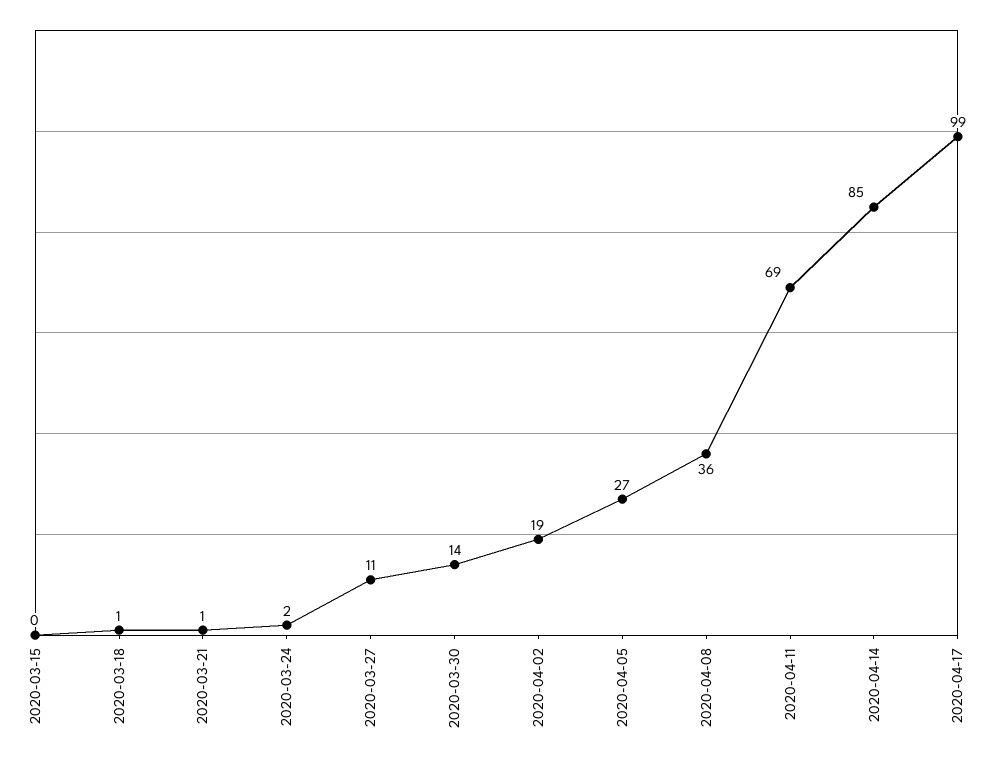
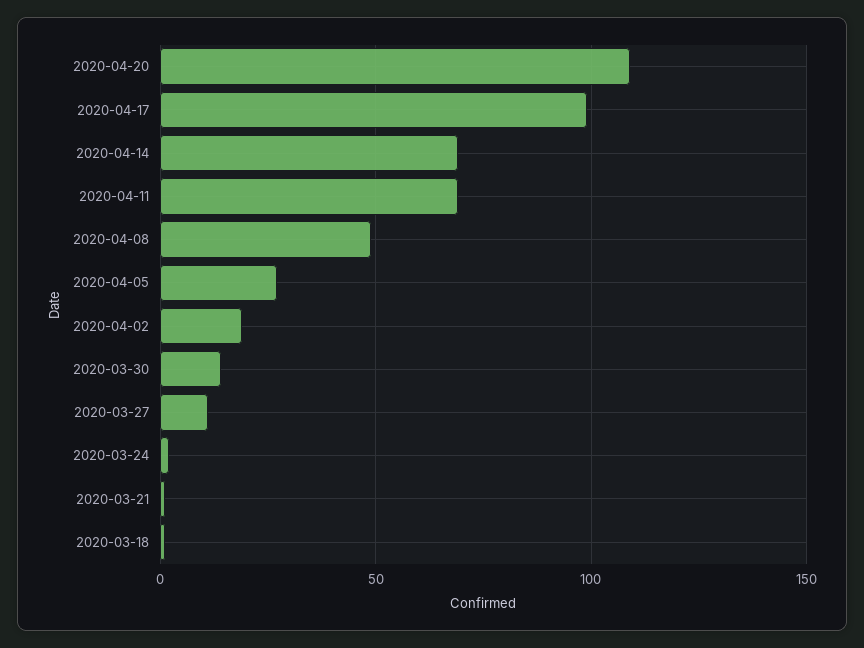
2020-03-15: 0 -> none
2020-04-08: 36 -> 50
2020-04-14: 85 -> 70
2020-04-20: none -> 110

